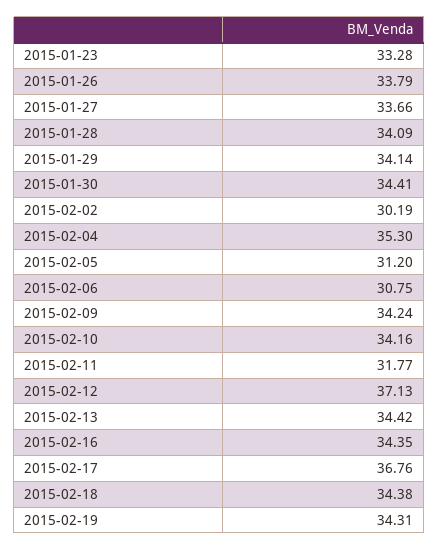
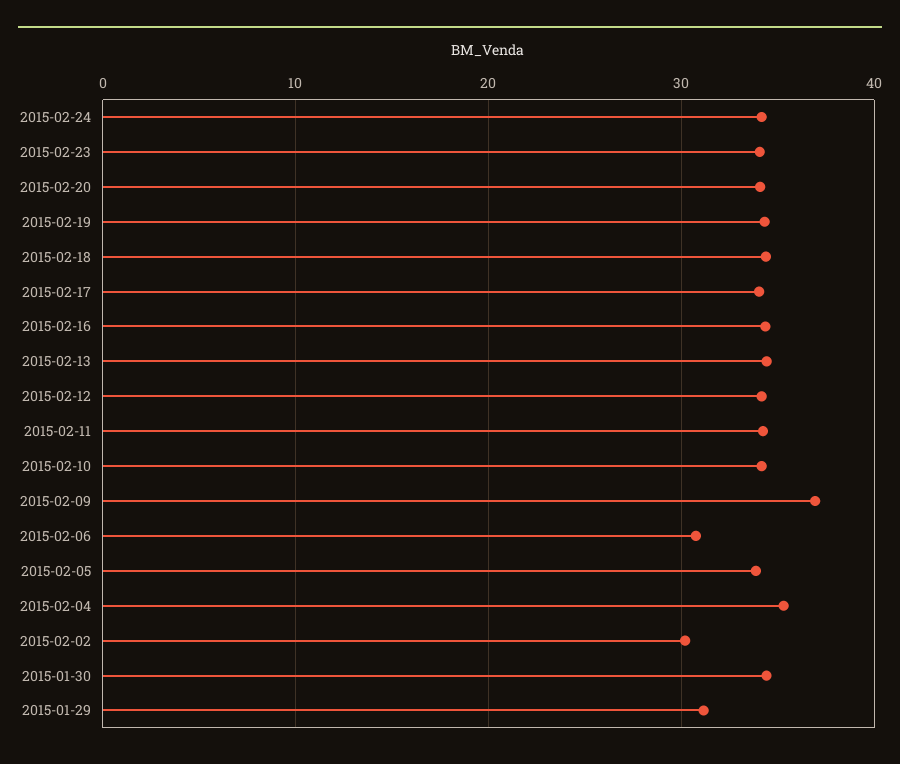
2015-01-23: 33.28 -> none
2015-01-26: 33.79 -> none
2015-01-27: 33.66 -> none
2015-01-28: 34.09 -> none
2015-01-29: 34.14 -> 31
2015-02-05: 31.2 -> 34
2015-02-09: 34.24 -> 37
2015-02-11: 31.77 -> 34
2015-02-12: 37.13 -> 34
2015-02-17: 36.76 -> 34
2015-02-24: none -> 34
2015-02-23: none -> 34
2015-02-20: none -> 34

